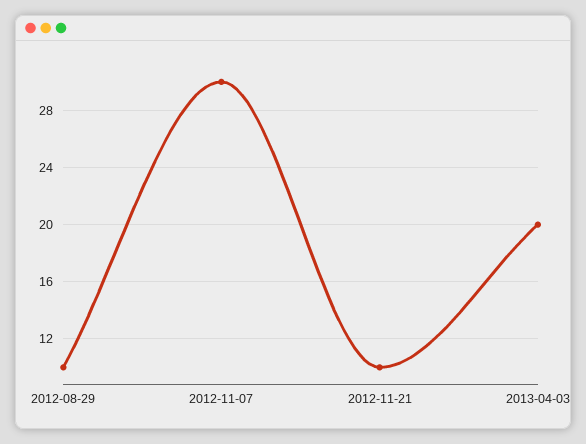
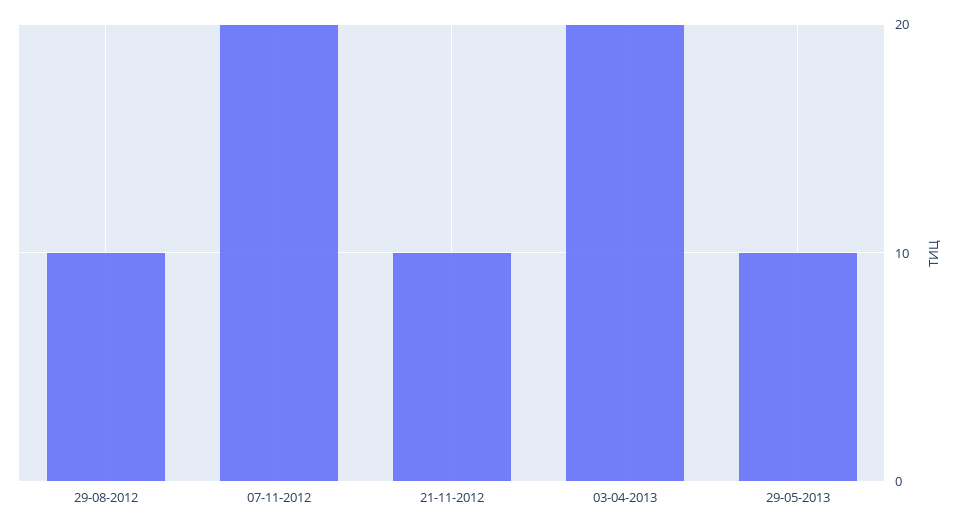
2012-11-07: 30 -> 20
29-05-2013: none -> 10

